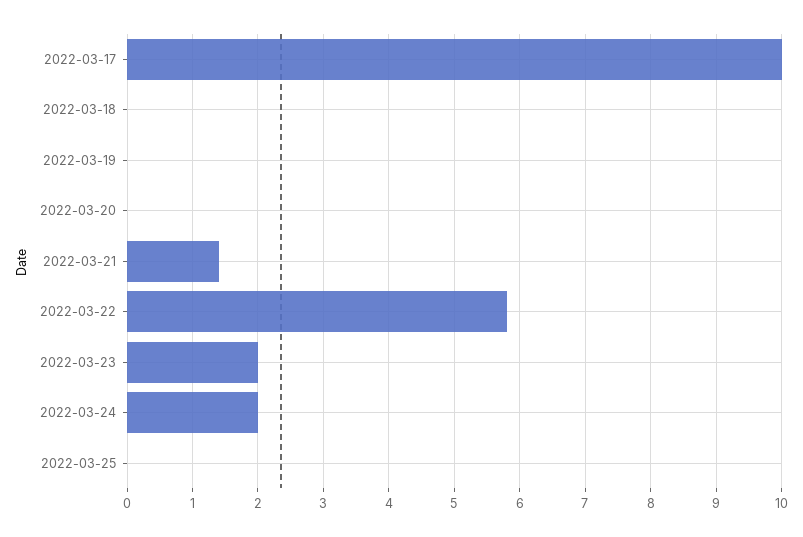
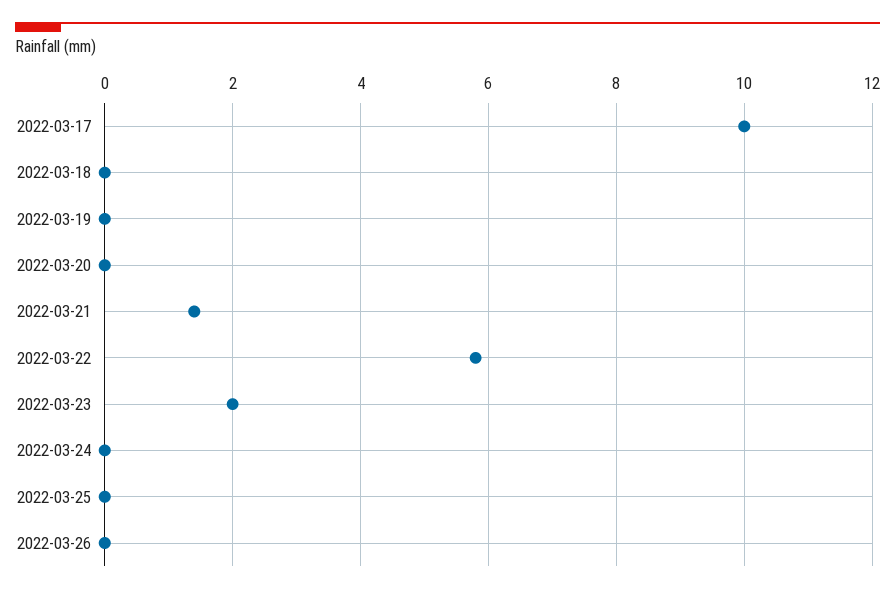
2022-03-24: 2 -> 0
2022-03-26: none -> 0

